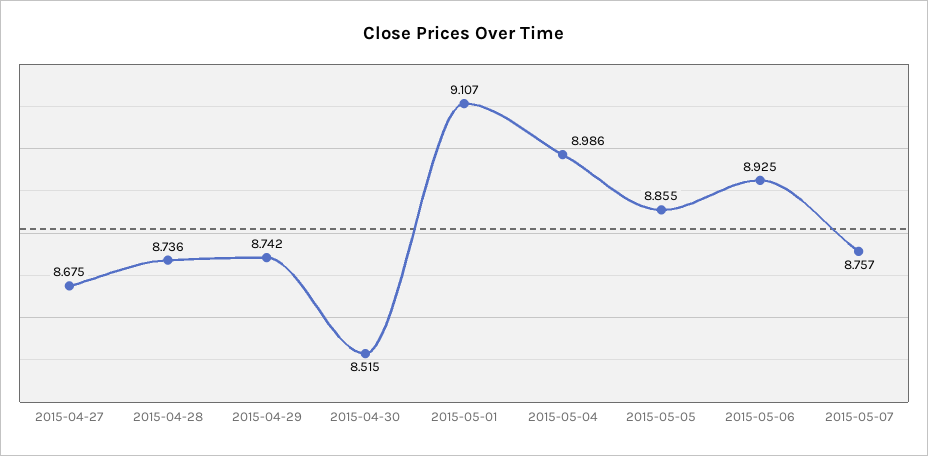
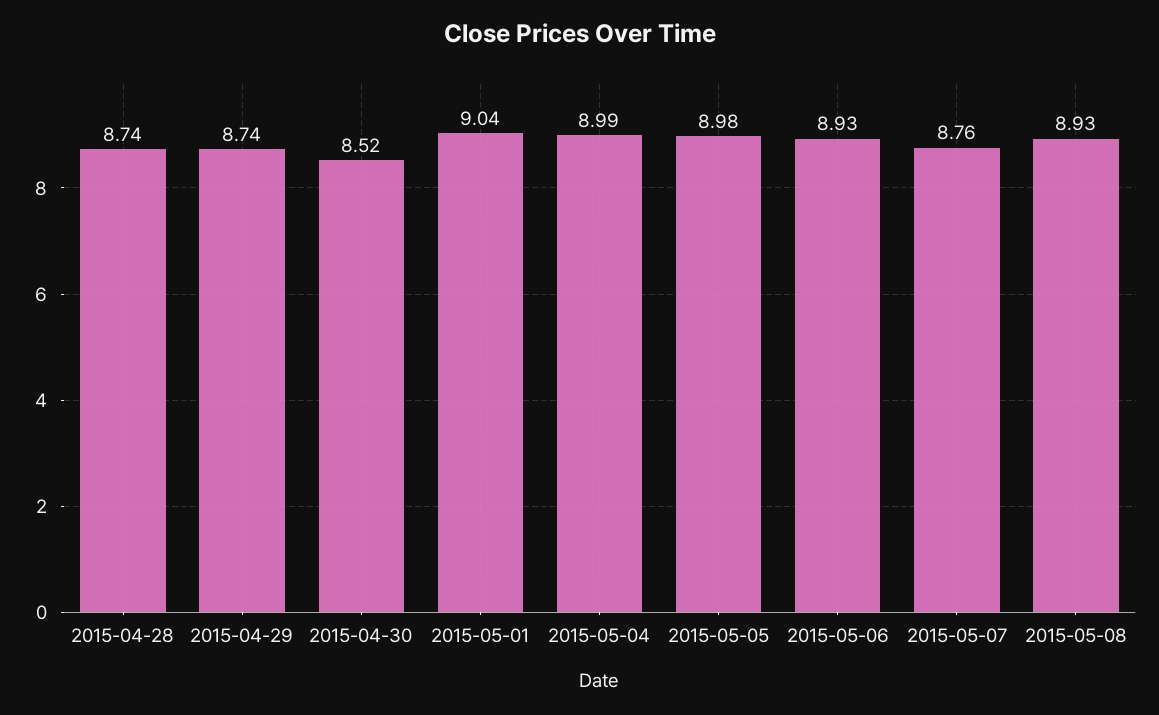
2015-04-27: 8.675 -> none
2015-05-01: 9.107 -> 9.04
2015-05-05: 8.855 -> 8.98
2015-05-08: none -> 8.93

